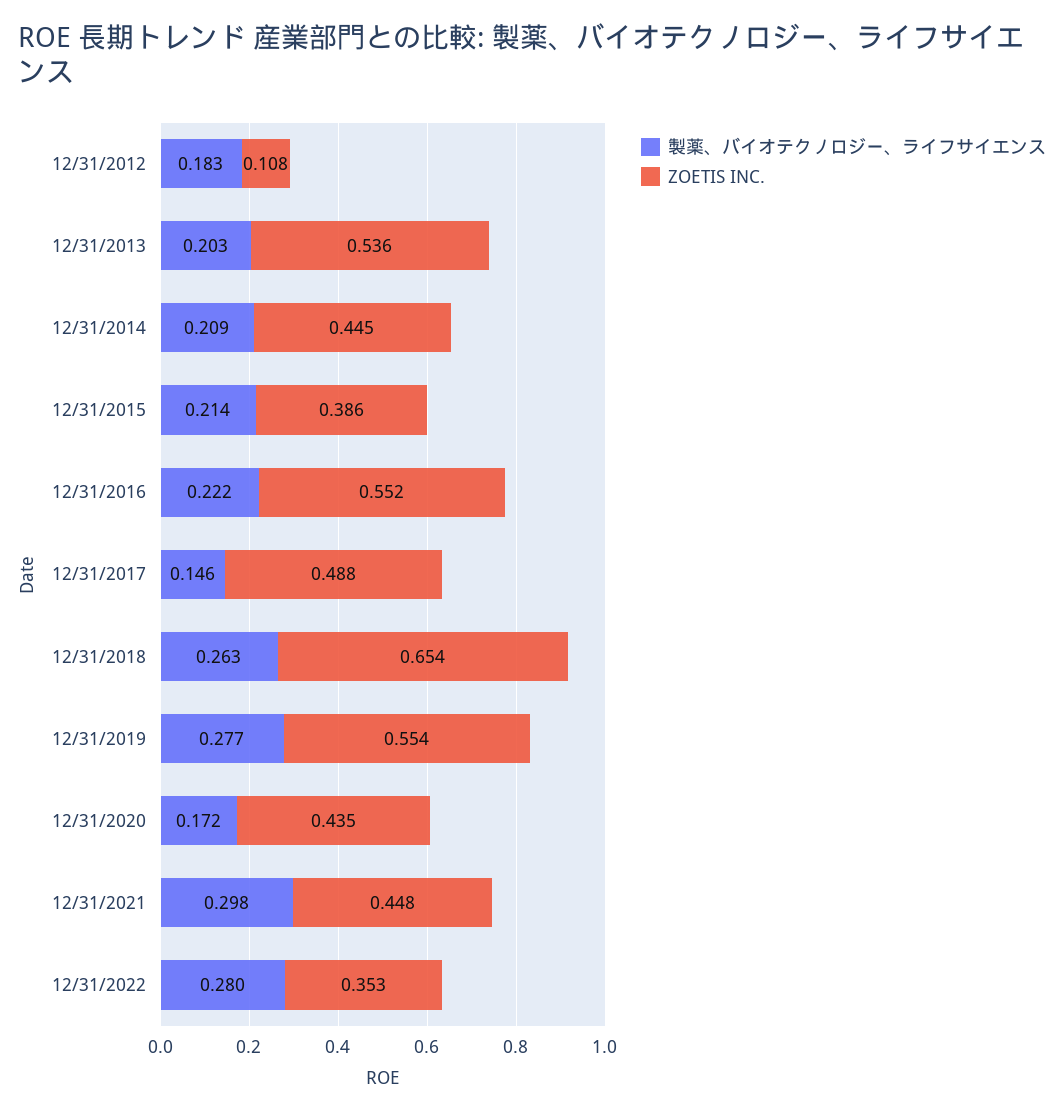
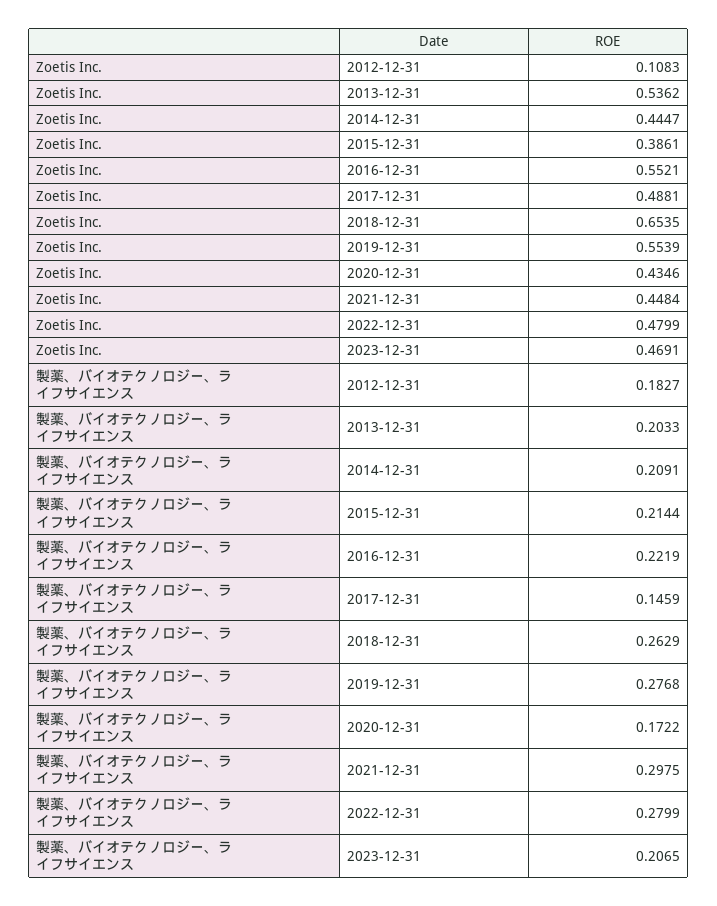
ZOETIS INC., 12/31/2022: 0.353 -> 0.4799
ZOETIS INC., 2023-12-31: none -> 0.4691
製薬、バイオテクノロジー、ライフサイエンス, 2023-12-31: none -> 0.2065

